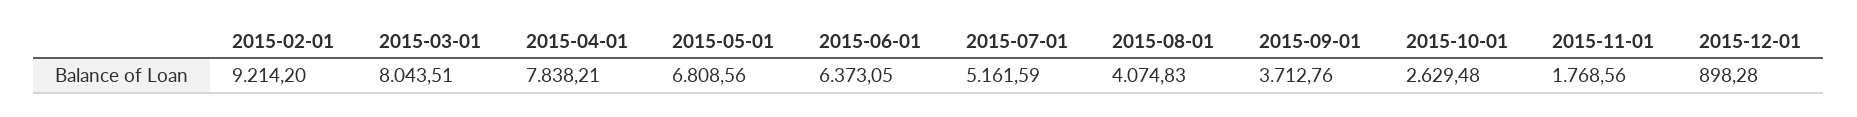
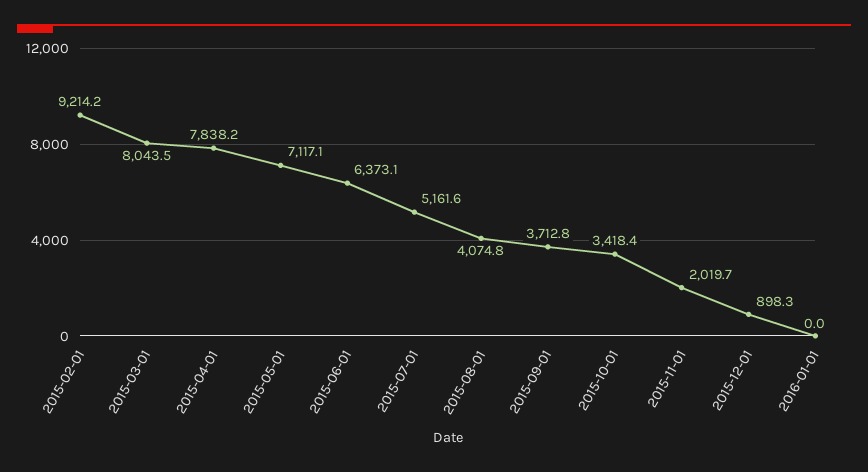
2015-05-01: 6808.56 -> 7117.1
2015-10-01: 2629.48 -> 3418.4
2015-11-01: 1768.56 -> 2019.7
2016-01-01: none -> 0

